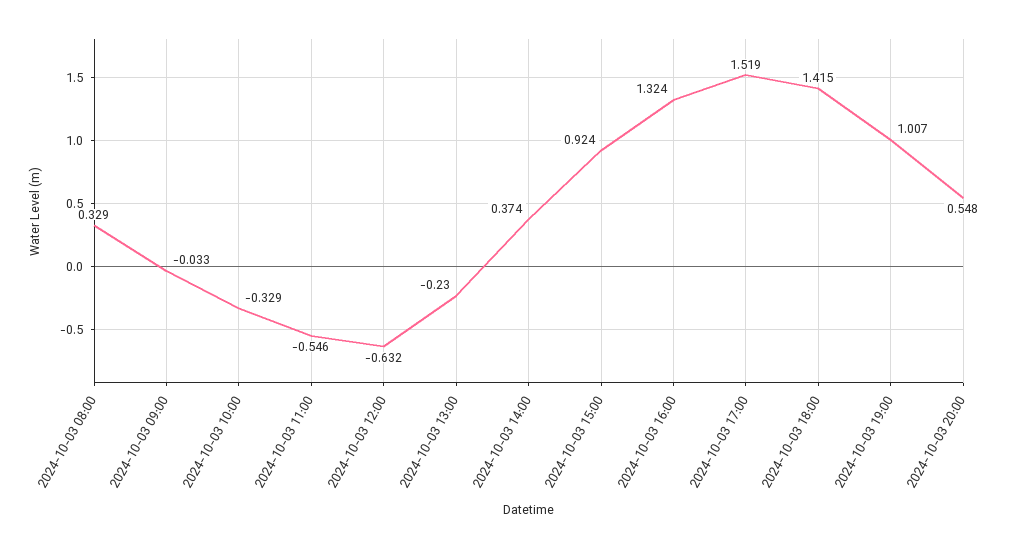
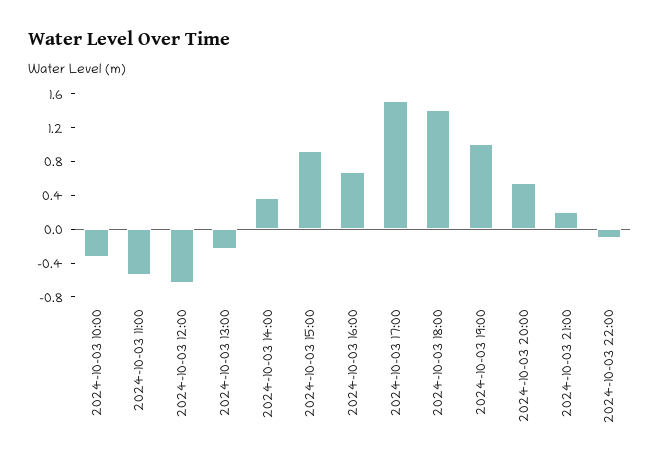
2024-10-03 08:00: 0.329 -> none
2024-10-03 09:00: -0.033 -> none
2024-10-03 16:00: 1.324 -> 0.7
2024-10-03 21:00: none -> 0.2
2024-10-03 22:00: none -> -0.1

